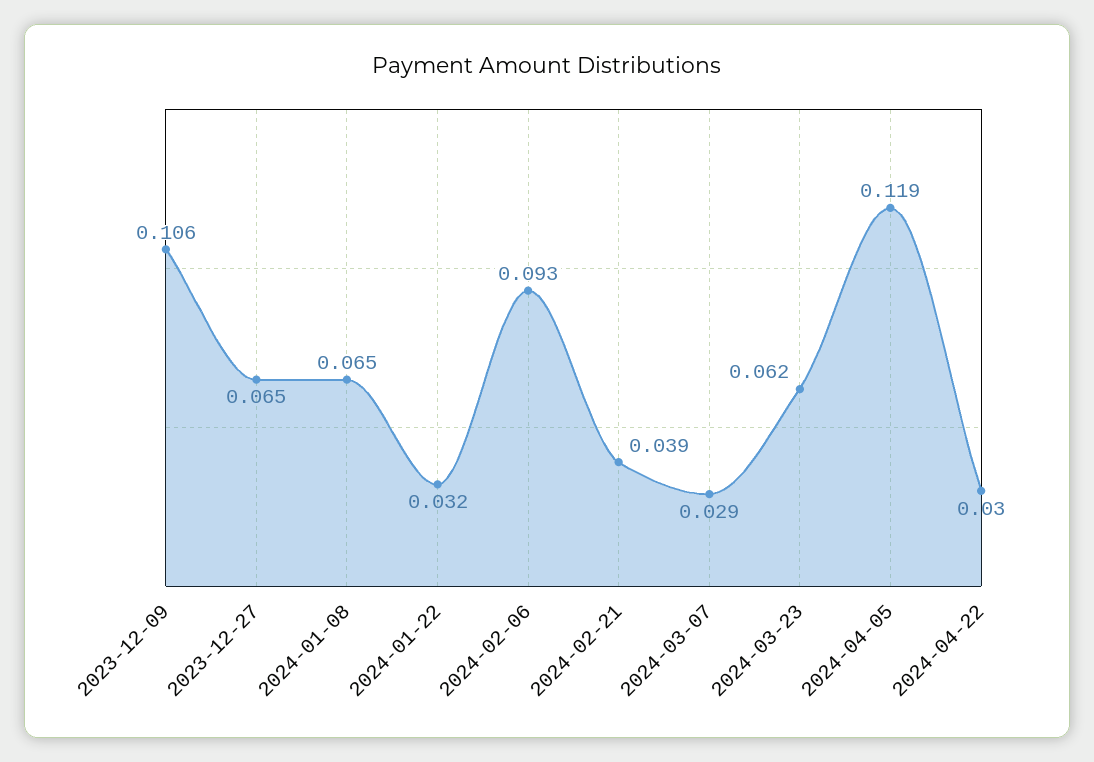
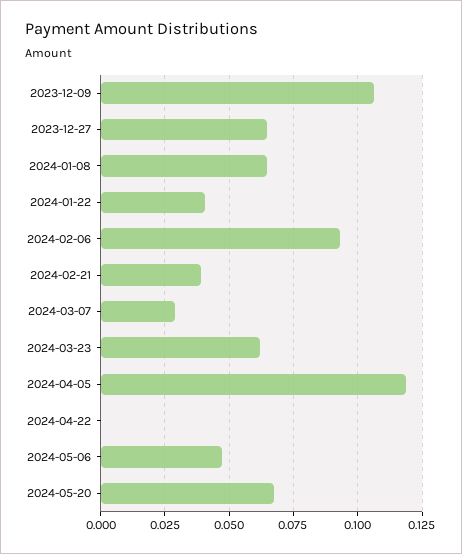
2024-01-22: 0.032 -> 0.04
2024-04-22: 0.03 -> 0
2024-05-06: none -> 0.0475
2024-05-20: none -> 0.0675

